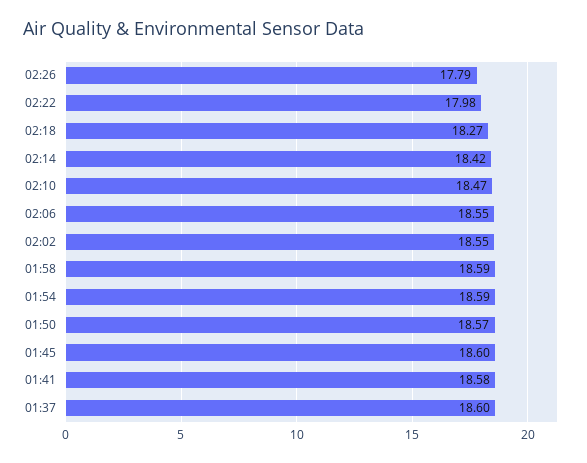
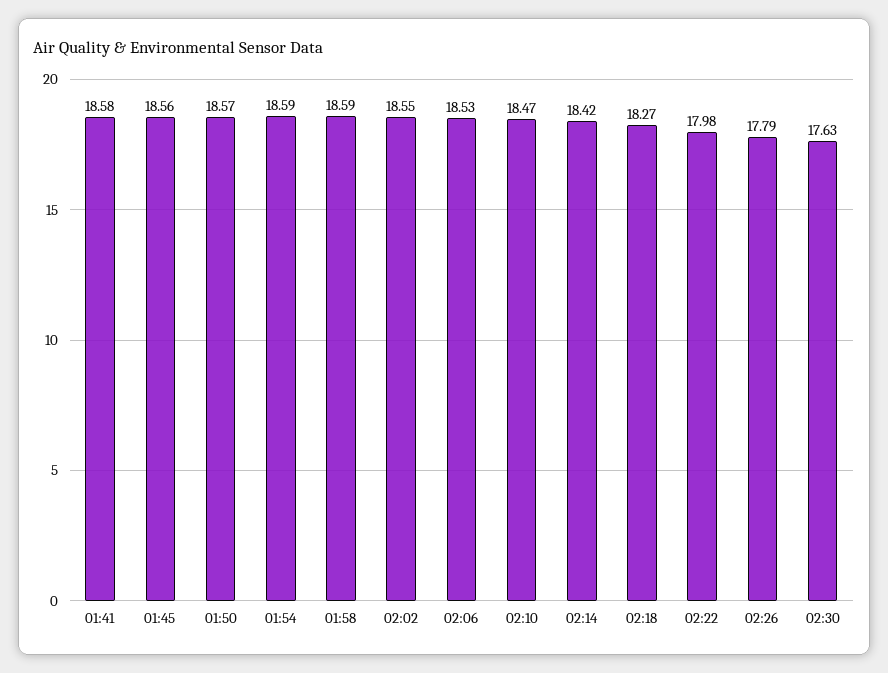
02:06: 18.55 -> 18.53
01:45: 18.6 -> 18.56
01:37: 18.6 -> none
02:30: none -> 17.63

